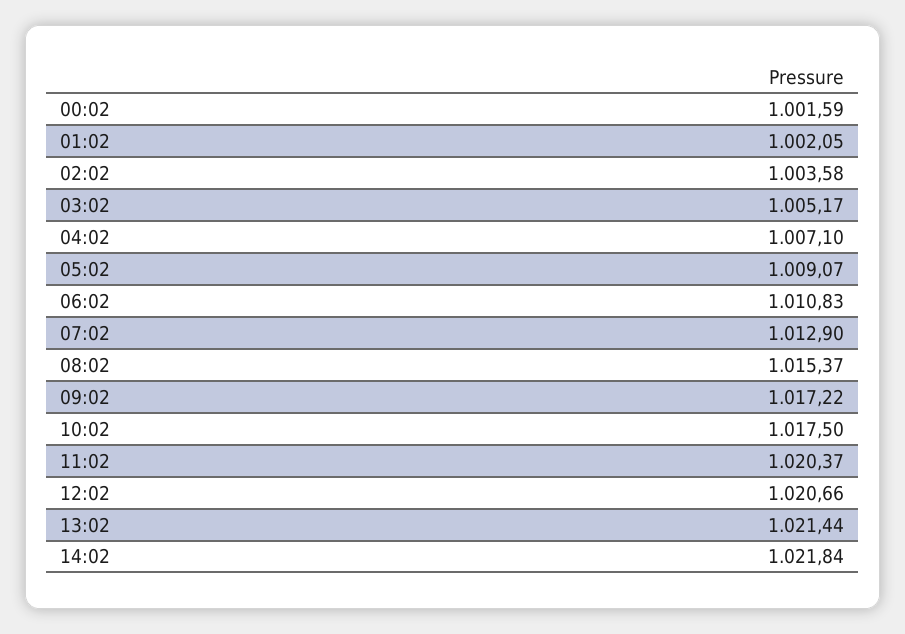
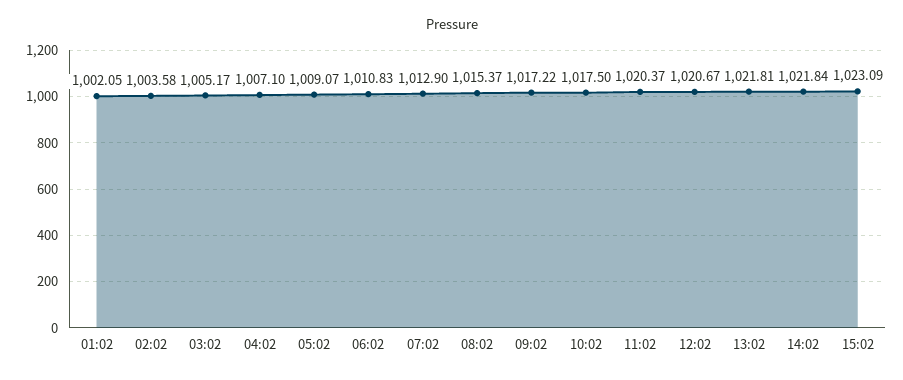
00:02: 1001.59 -> none
12:02: 1020.66 -> 1020.67
13:02: 1021.44 -> 1021.81
15:02: none -> 1023.09

